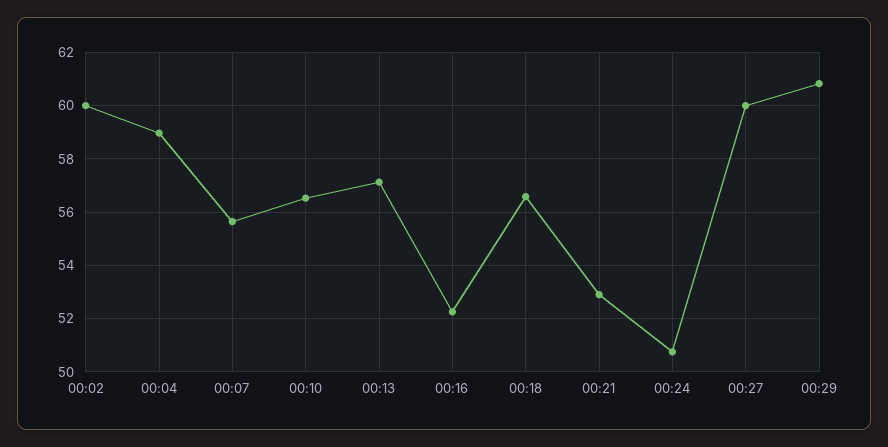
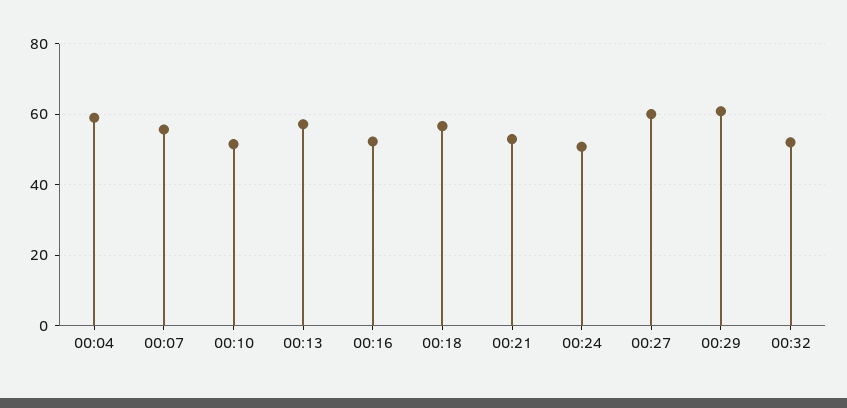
00:02: 60 -> none
00:10: 56.5 -> 52
00:32: none -> 52

